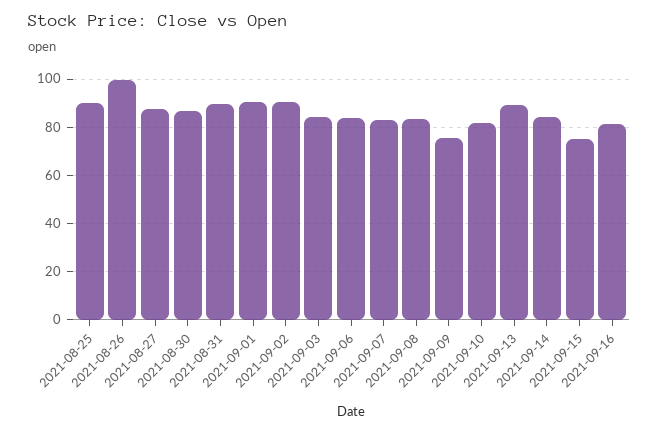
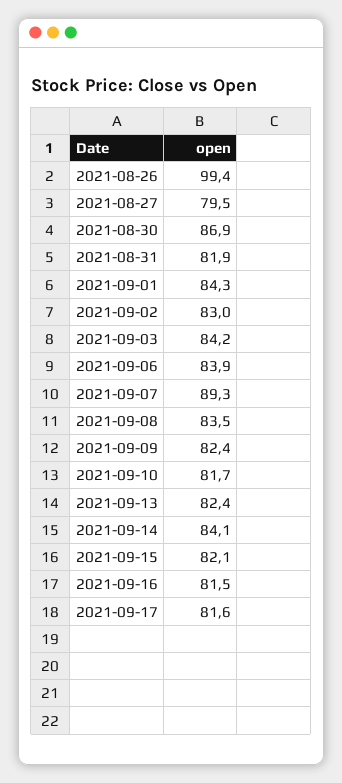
2021-08-25: 90 -> none
2021-08-27: 87.5 -> 79.5
2021-08-31: 90 -> 81.9
2021-09-01: 90 -> 84.3
2021-09-02: 90 -> 83
2021-09-07: 82.5 -> 89.3
2021-09-09: 75 -> 82.4
2021-09-13: 90 -> 82.4
2021-09-15: 75 -> 82.1
2021-09-17: none -> 81.6

